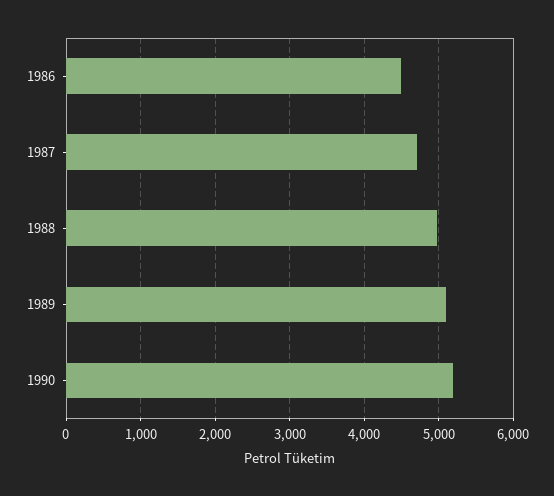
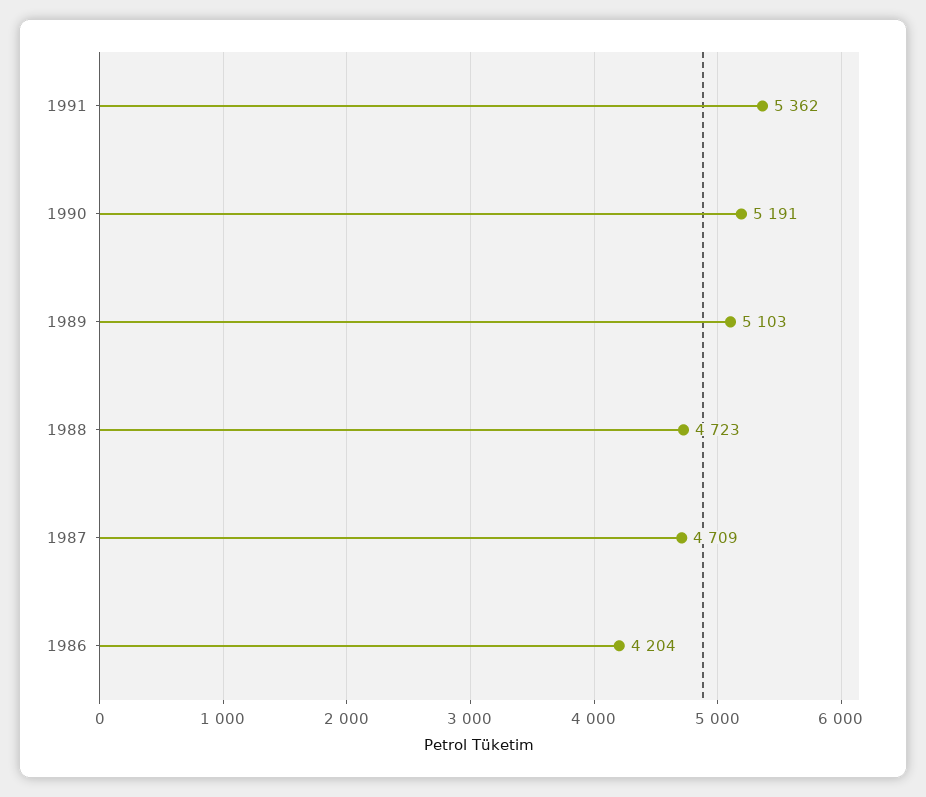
1986: 4500 -> 4204
1988: 5000 -> 4723
1991: none -> 5362

